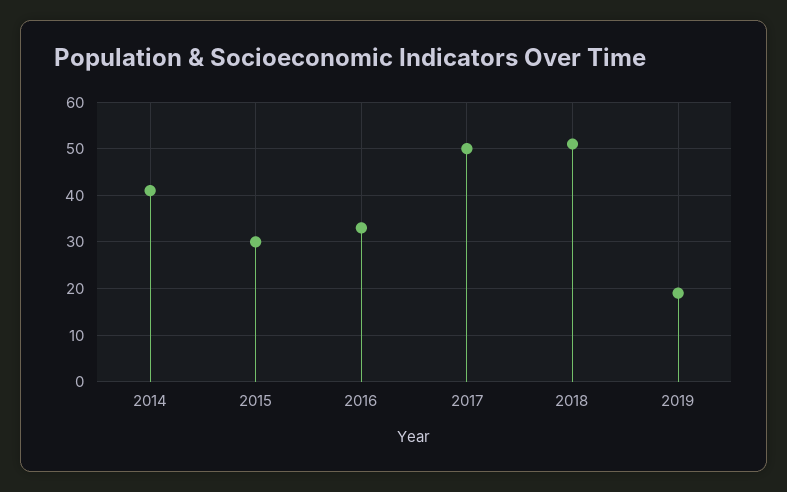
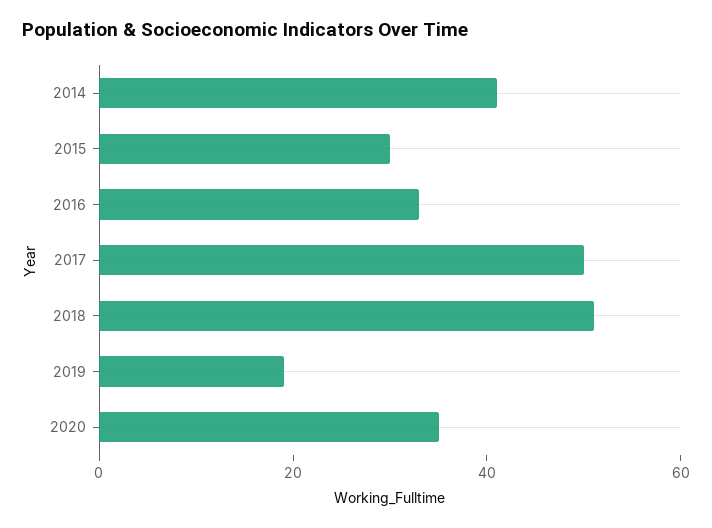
2020: none -> 35

